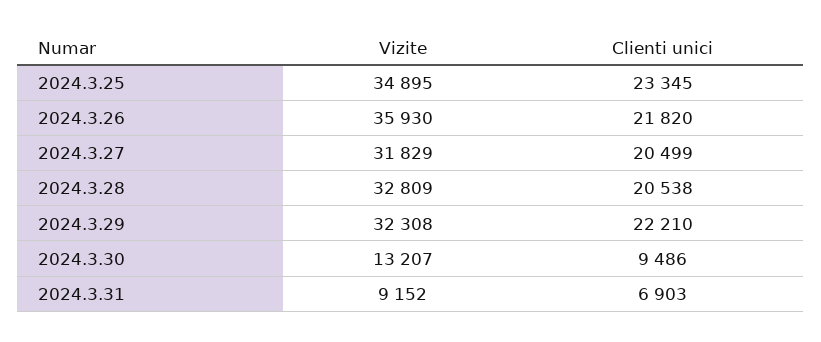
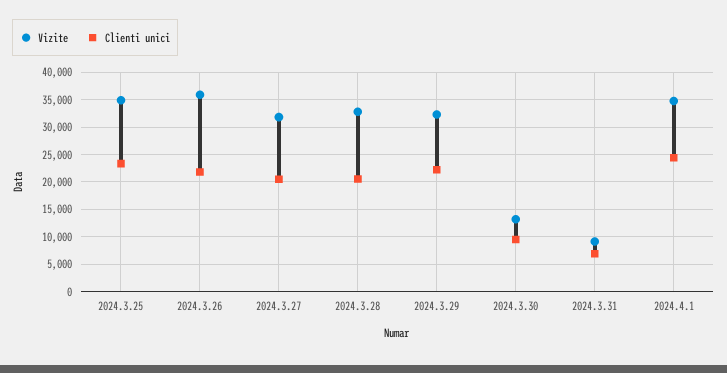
Vizite, 2024.4.1: none -> 35000
Clienti unici, 2024.4.1: none -> 25000

